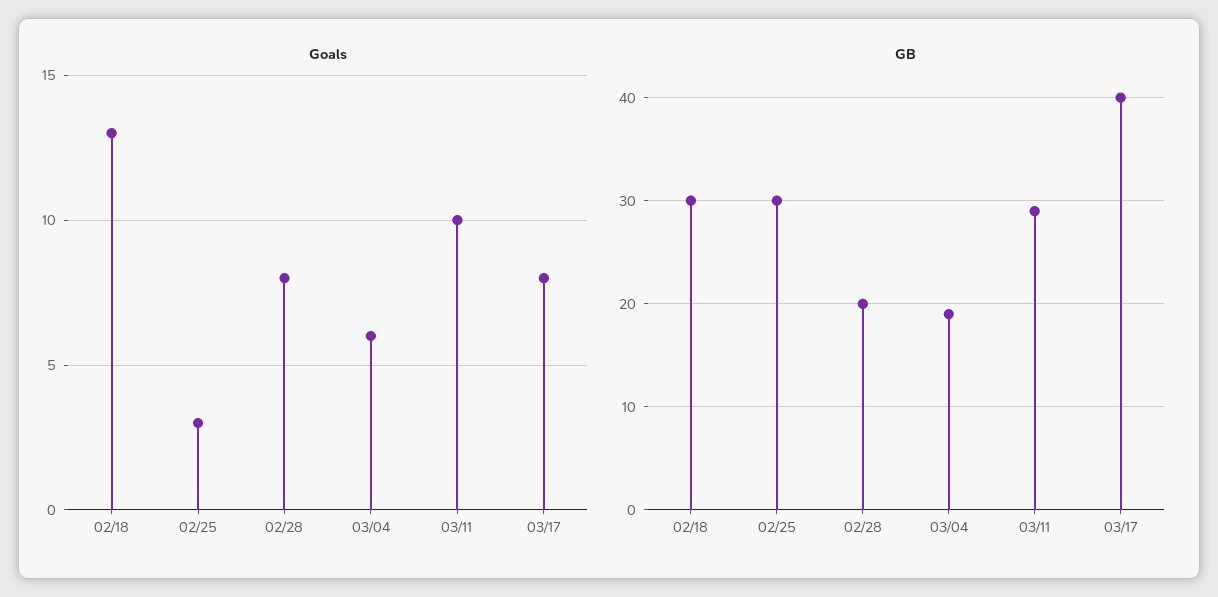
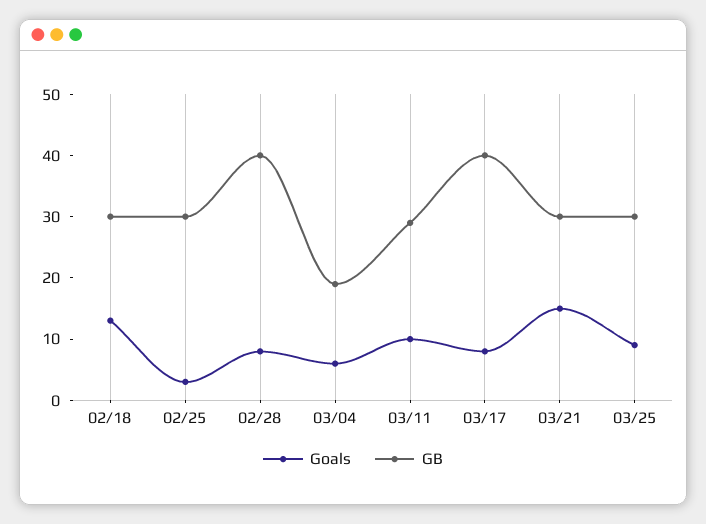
GB, 02/28: 20 -> 40
Goals, 03/21: none -> 15
GB, 03/21: none -> 30
Goals, 03/25: none -> 10
GB, 03/25: none -> 30

